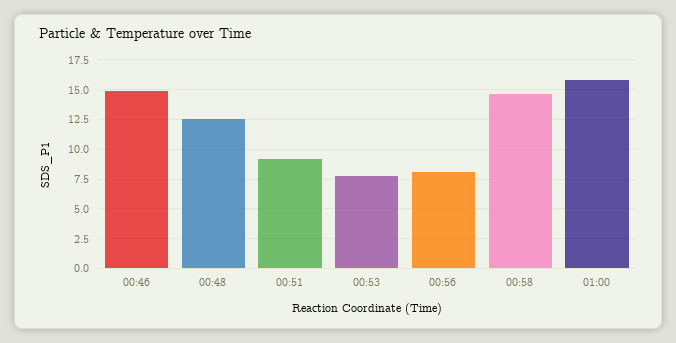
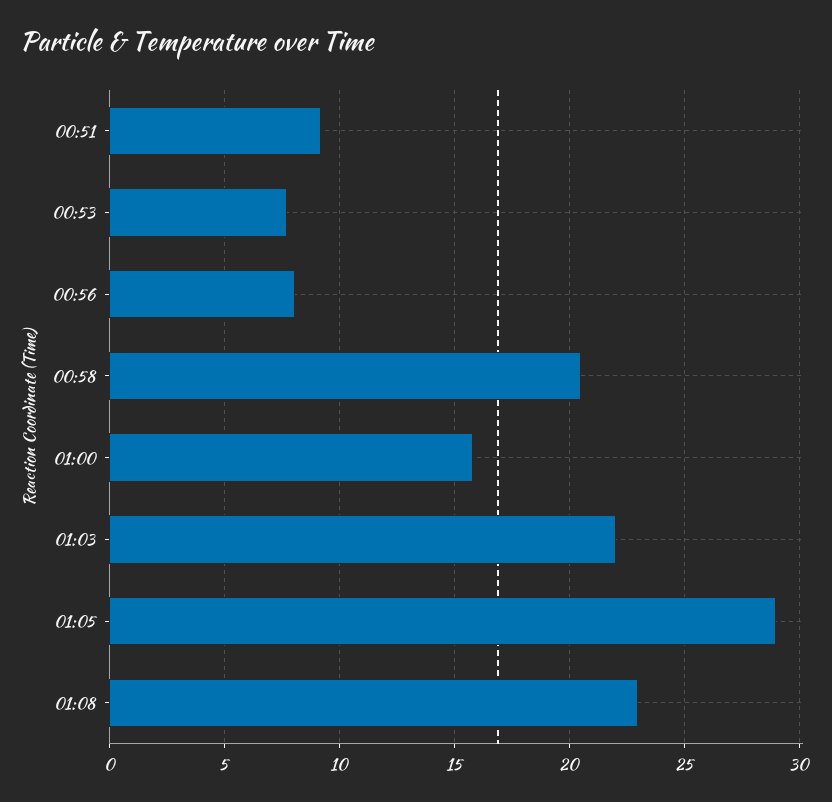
00:46: 15 -> none
00:48: 12.5 -> none
00:58: 15 -> 20.5
01:03: none -> 22
01:05: none -> 29
01:08: none -> 23

